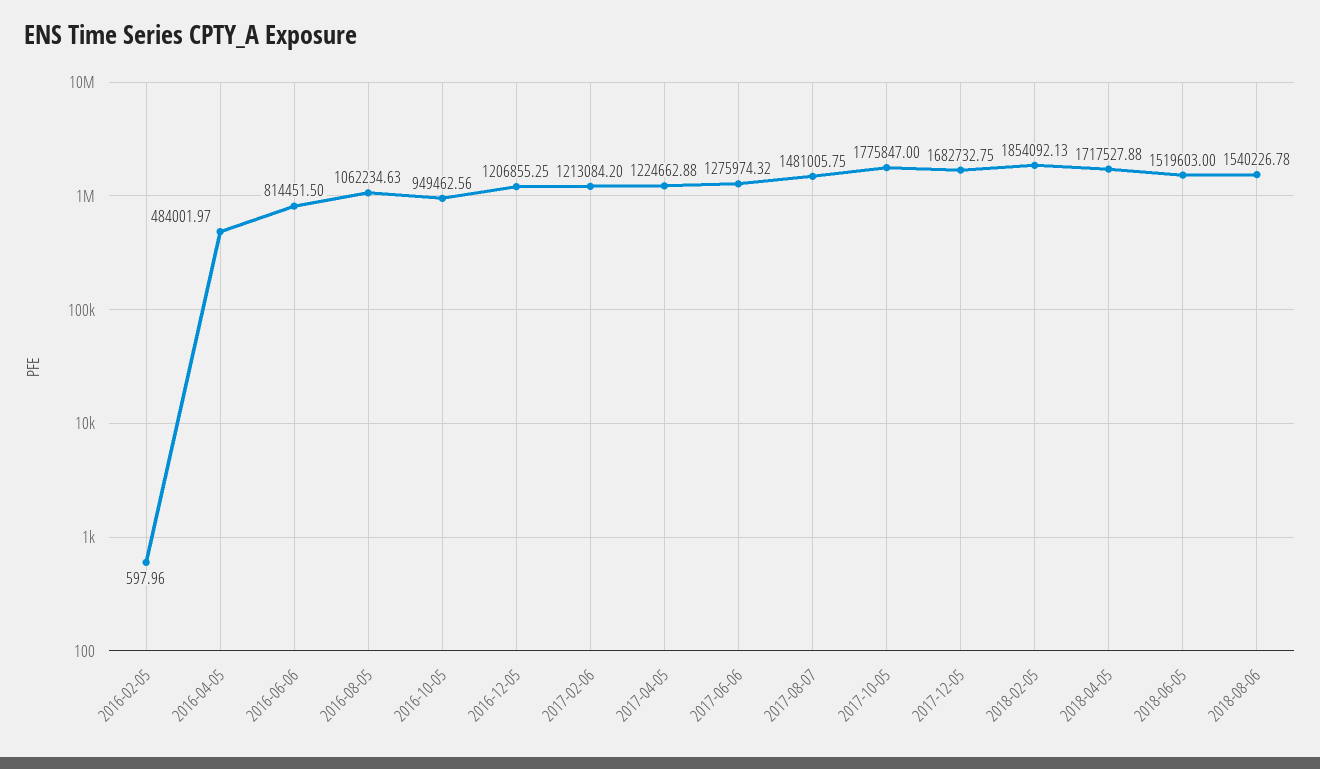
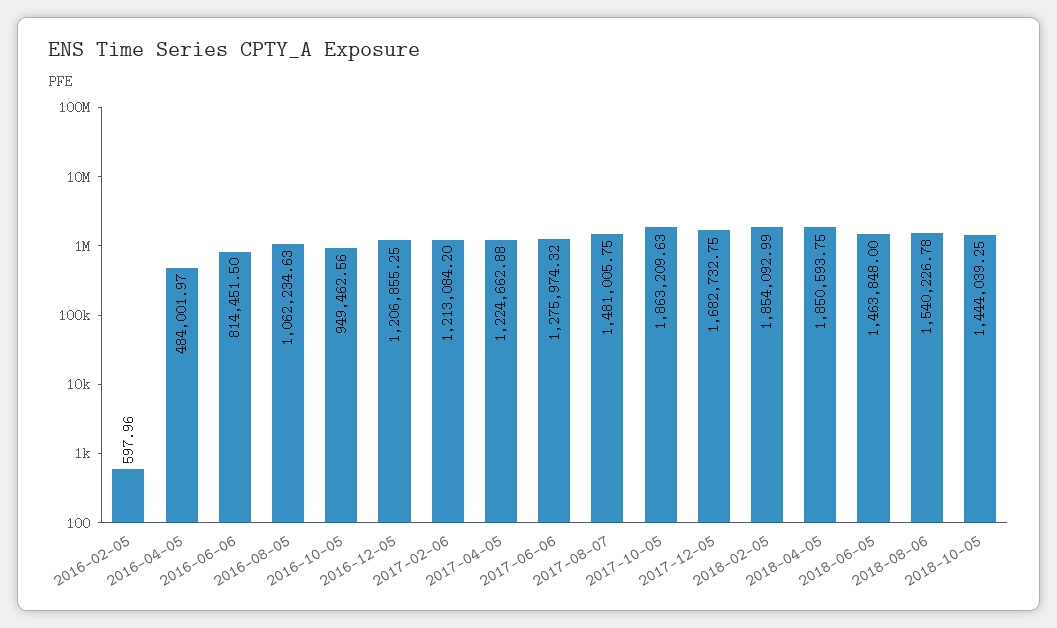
2017-10-05: 1775847 -> 1863209.63
2018-02-05: 1854092.13 -> 1854092.99
2018-04-05: 1717527.88 -> 1850593.75
2018-06-05: 1519603 -> 1463848
2018-10-05: none -> 1444039.25

